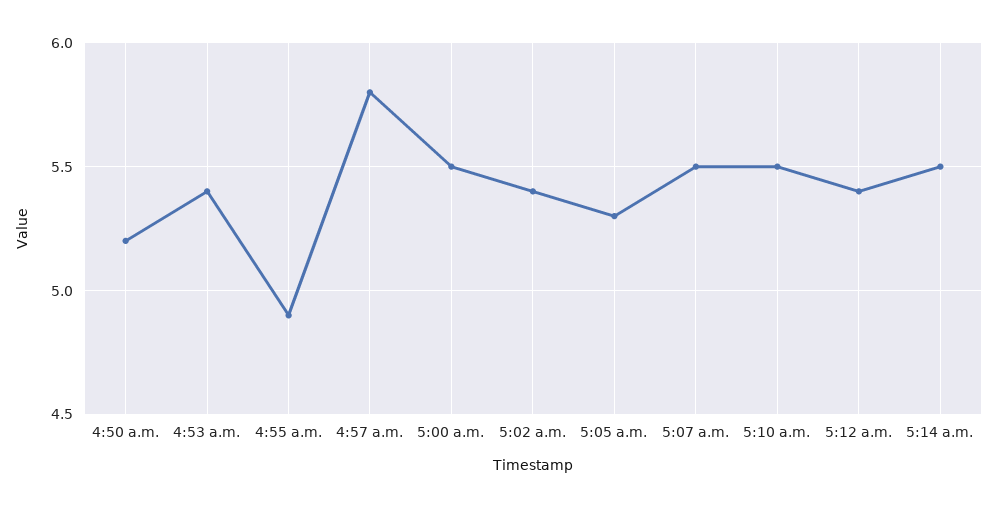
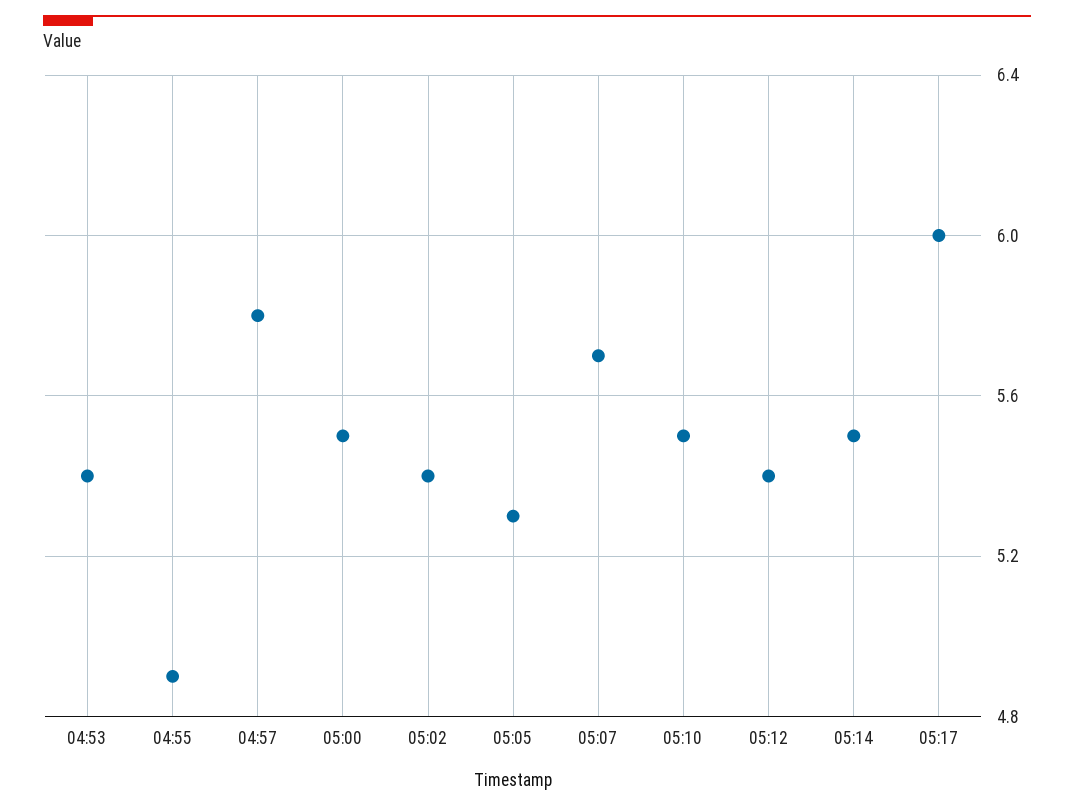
4:50 a.m.: 5.2 -> none
5:07 a.m.: 5.5 -> 5.7
05:17: none -> 6

